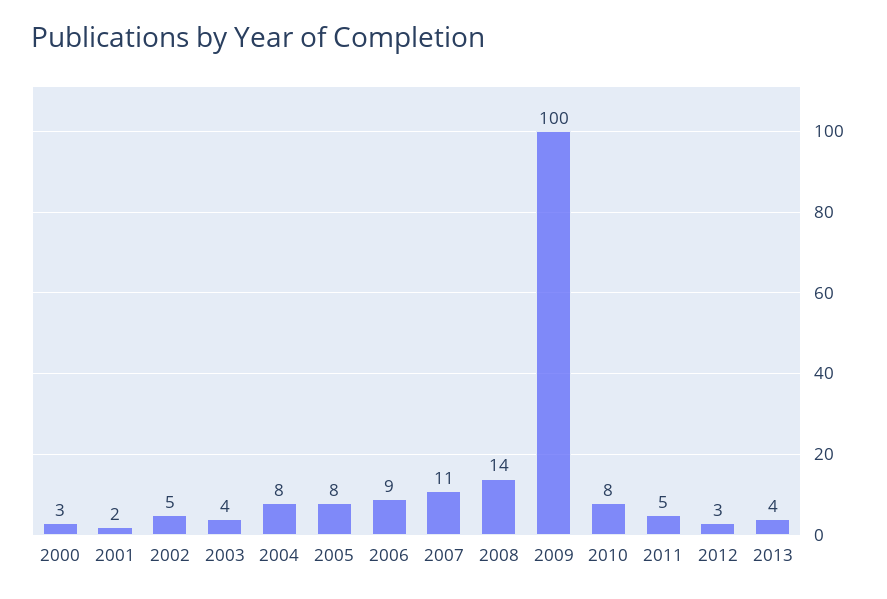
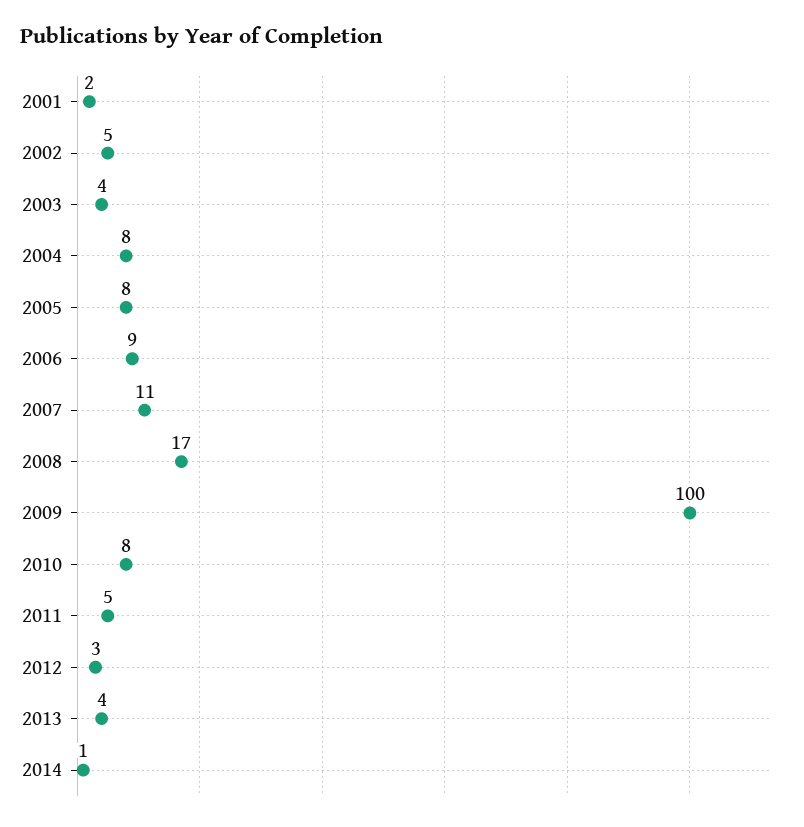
2000: 3 -> none
2008: 14 -> 17
2014: none -> 1

